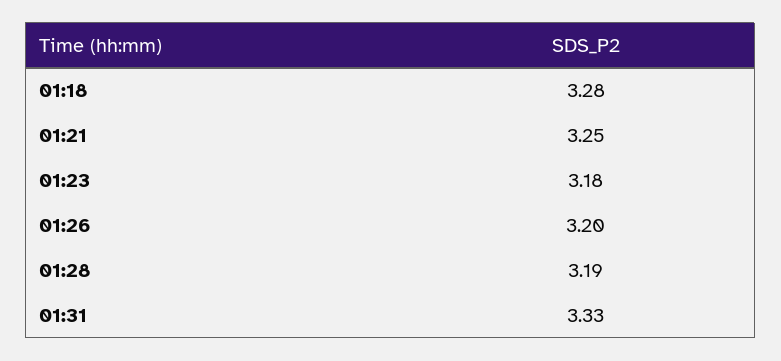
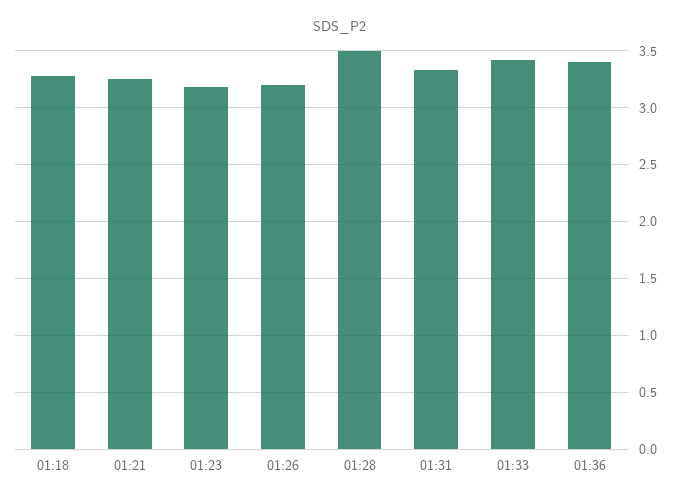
01:28: 3.19 -> 3.5
01:33: none -> 3.4
01:36: none -> 3.4

